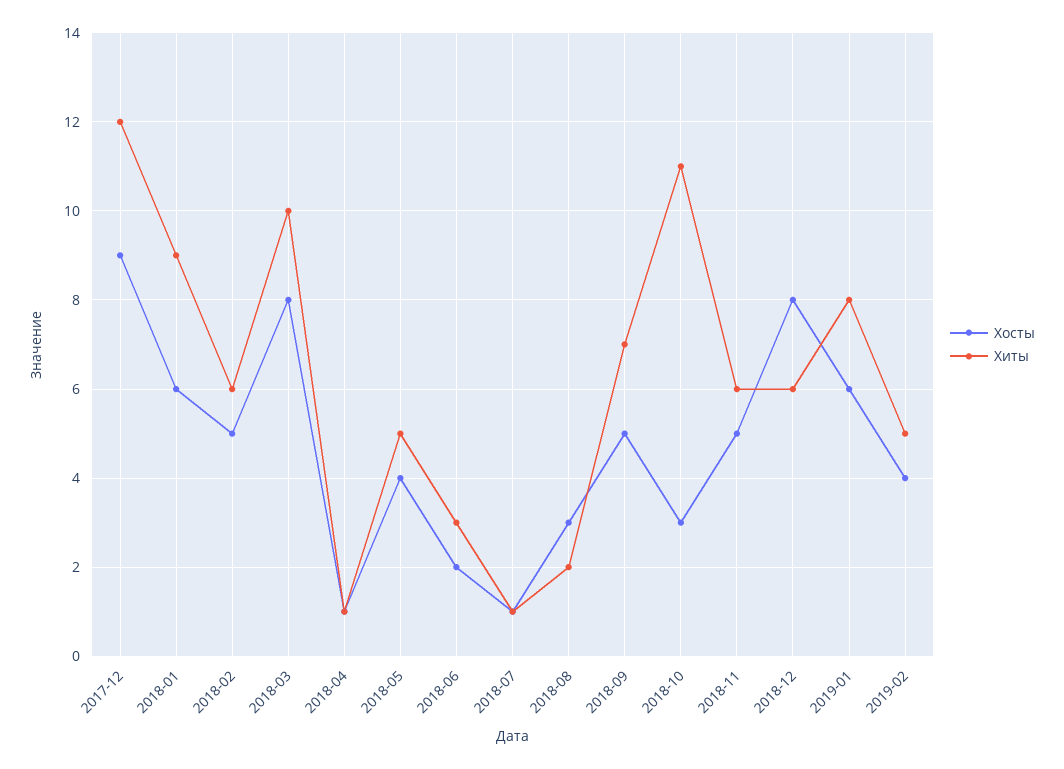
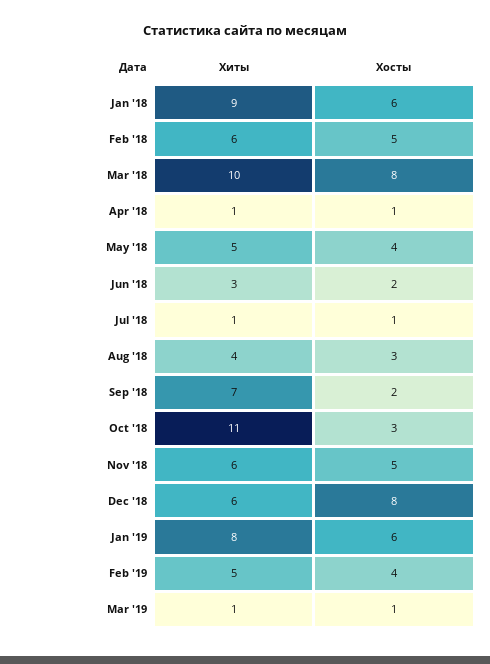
Хосты, 2017-12: 9 -> none
Хиты, 2017-12: 12 -> none
Хиты, 2018-08: 2 -> 4
Хосты, 2018-09: 5 -> 2
Хиты, Mar '19: none -> 1
Хосты, Mar '19: none -> 1

